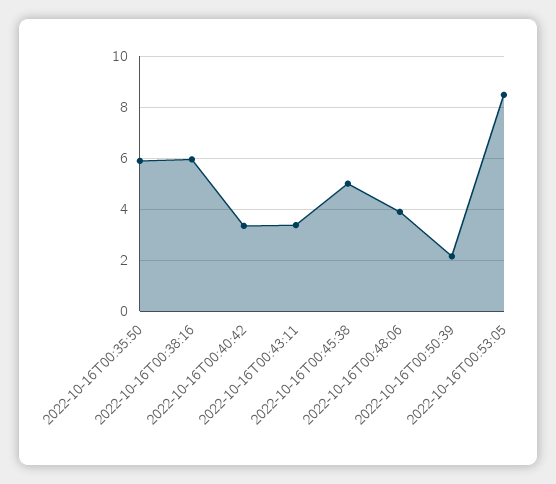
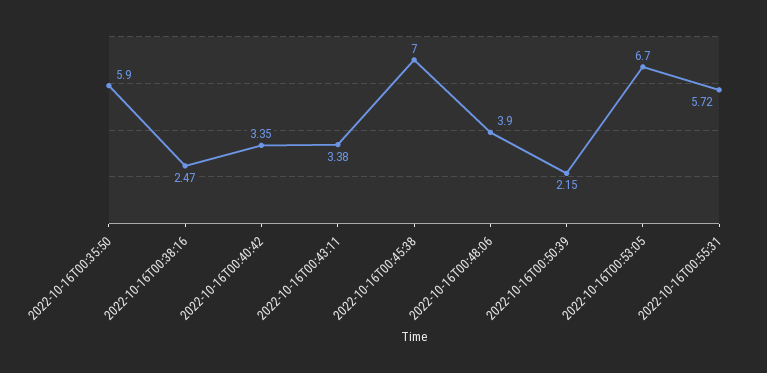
2022-10-16T00:38:16: 6 -> 2.47
2022-10-16T00:45:38: 5 -> 7
2022-10-16T00:53:05: 8.5 -> 6.7
2022-10-16T00:55:31: none -> 5.72

